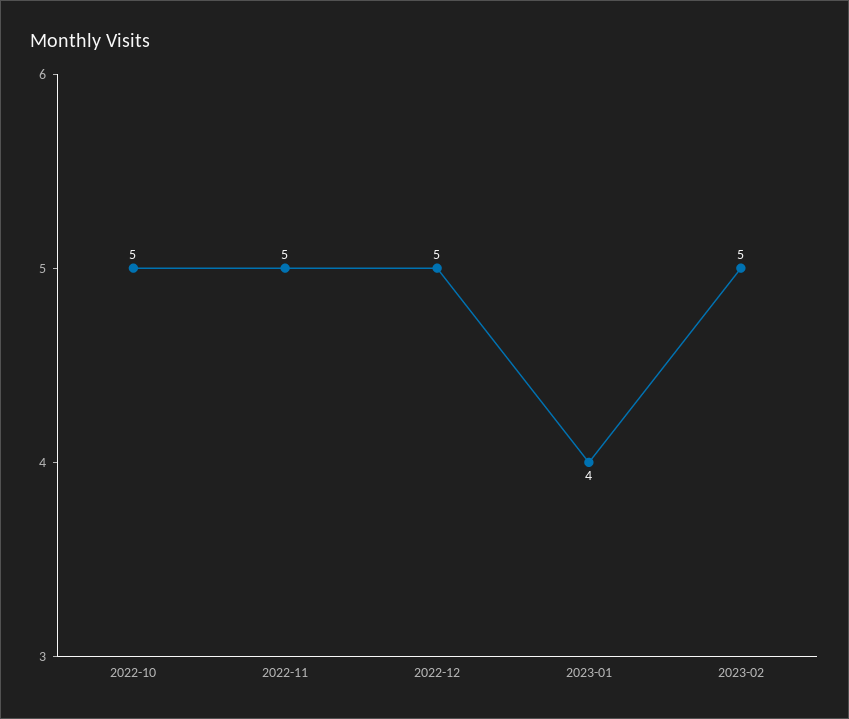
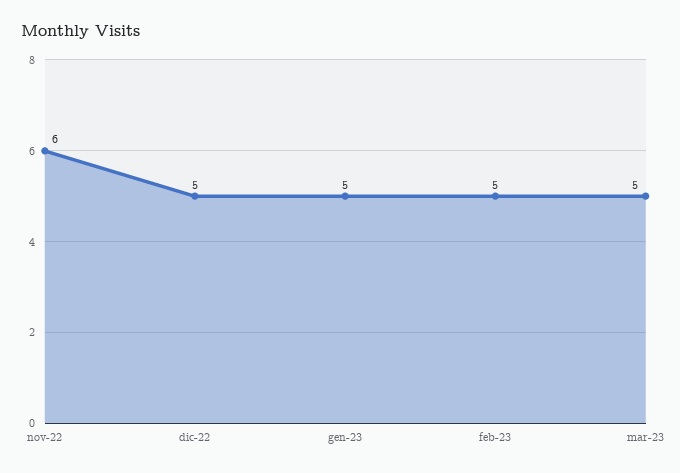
2022-10: 5 -> none
2022-11: 5 -> 6
2023-01: 4 -> 5
mar-23: none -> 5

